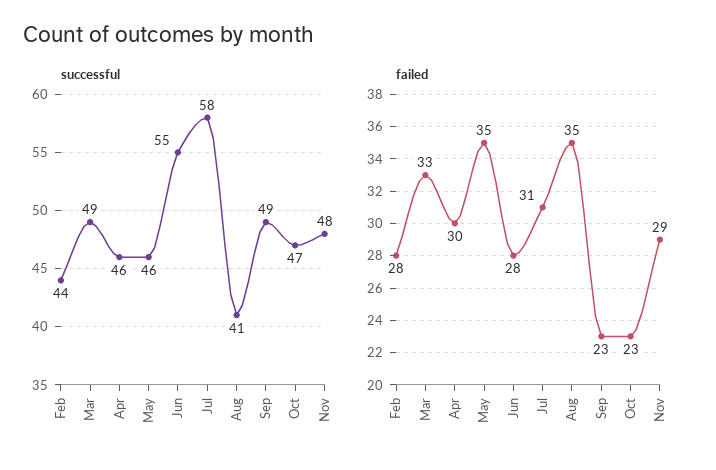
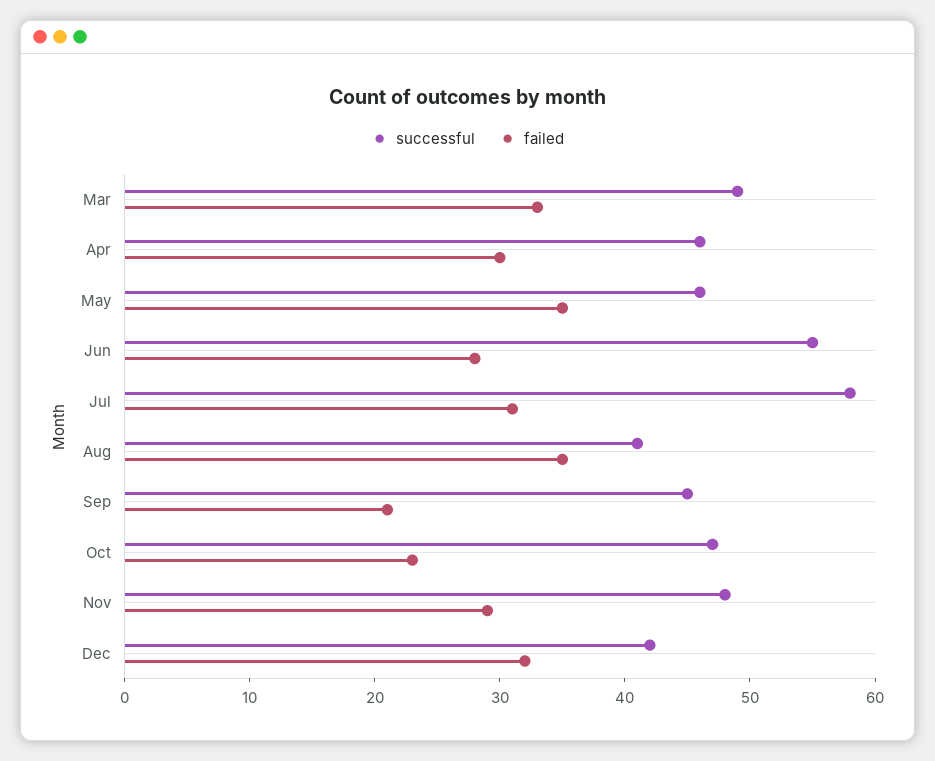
successful, Feb: 44 -> none
successful, Sep: 49 -> 45
failed, Feb: 28 -> none
failed, Sep: 23 -> 21
successful, Dec: none -> 42
failed, Dec: none -> 32

